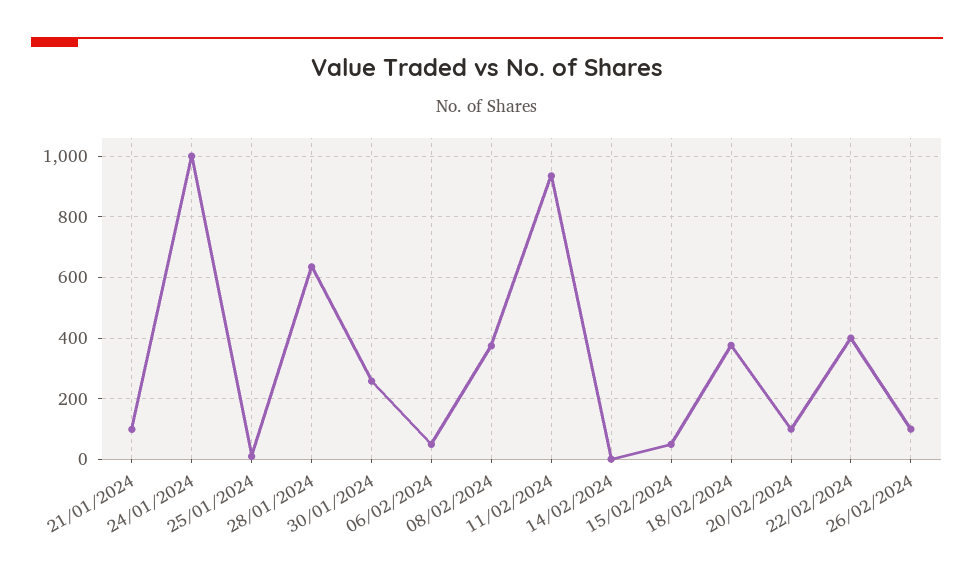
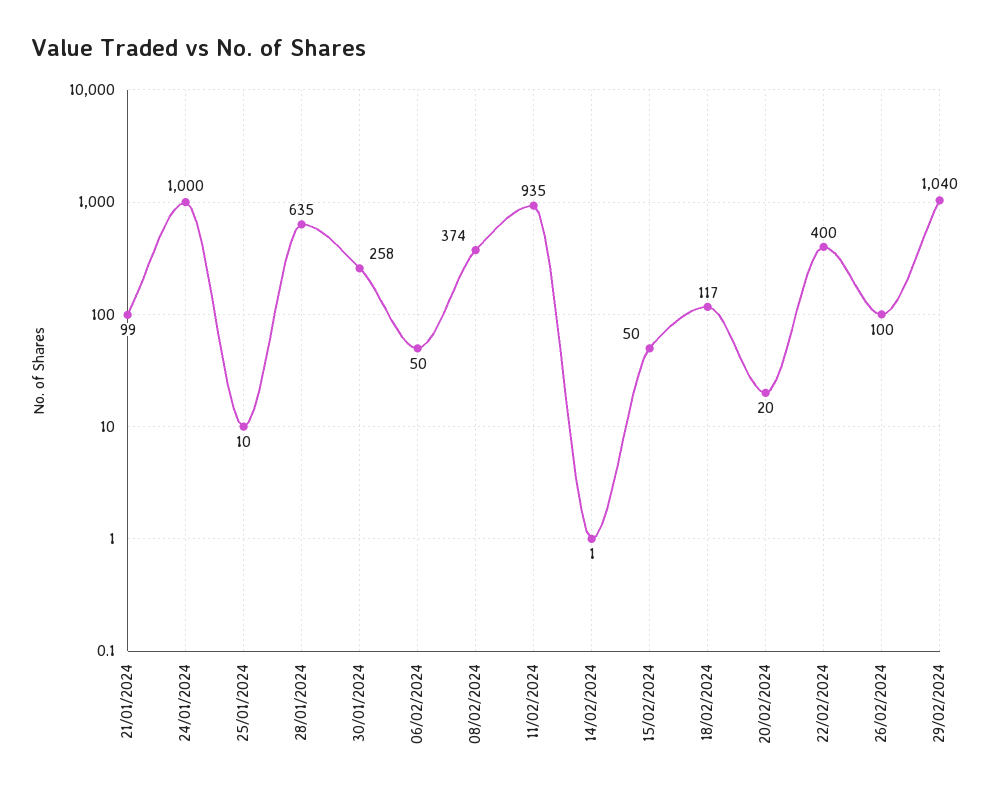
18/02/2024: 380 -> 117
20/02/2024: 100 -> 20
29/02/2024: none -> 1040

